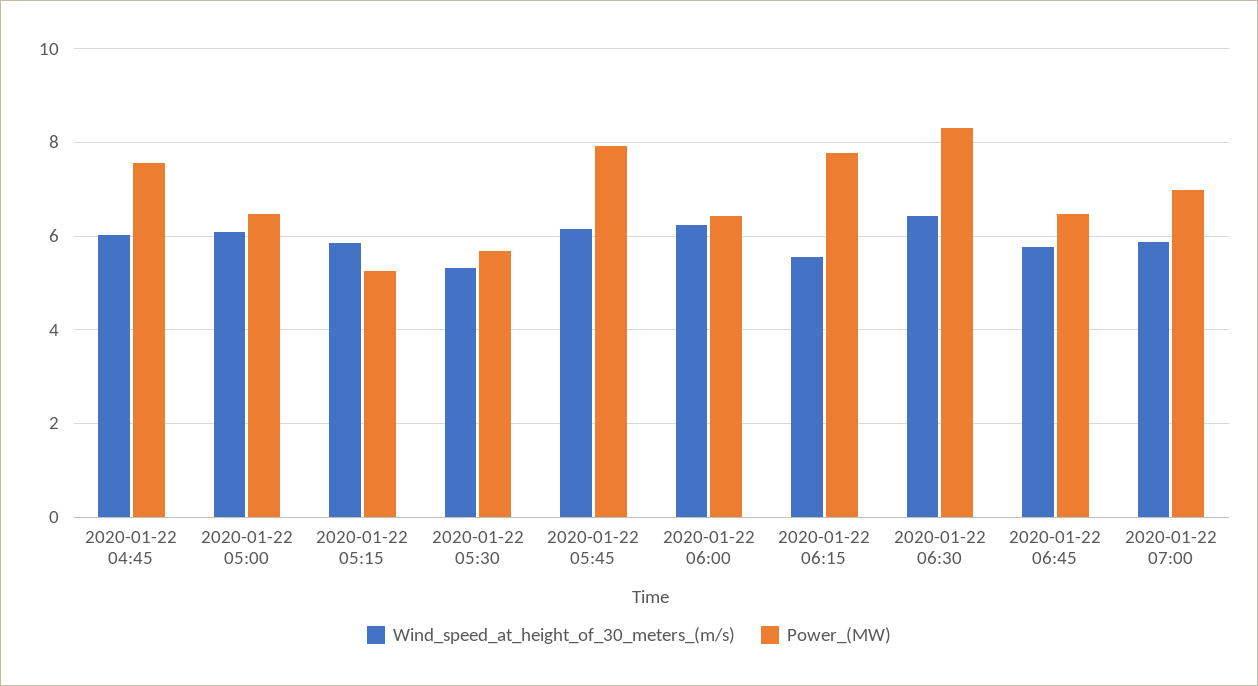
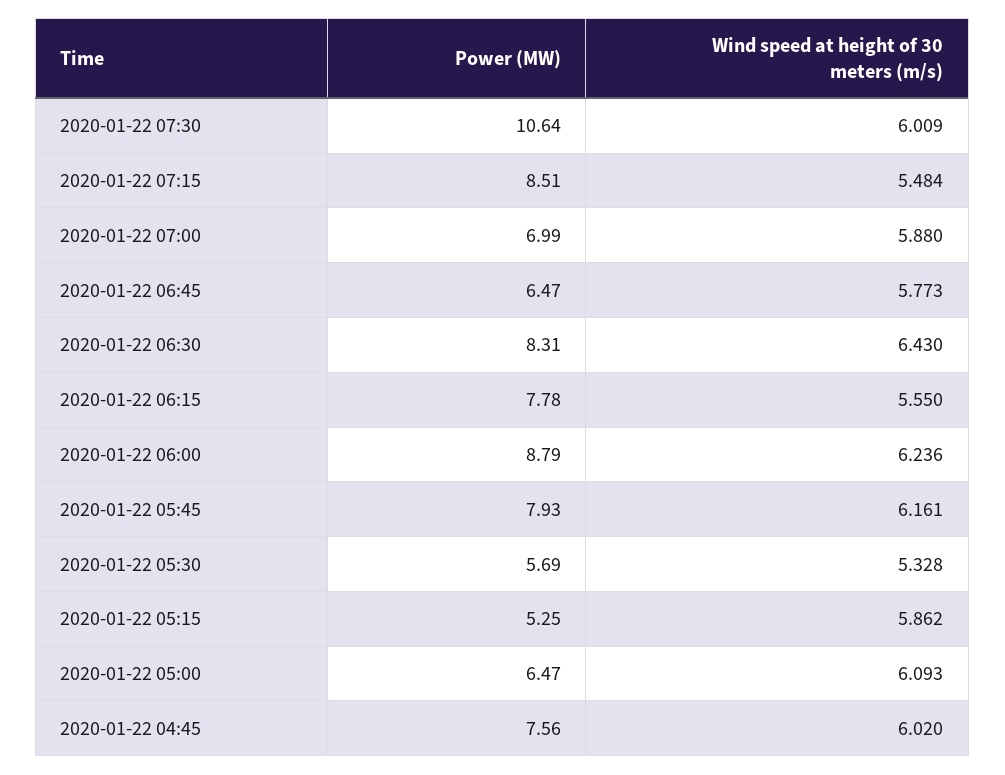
Power_(MW), 2020-01-22 06:00: 6.4 -> 8.79
Power_(MW), 2020-01-22 07:30: none -> 10.64
Wind_speed_at_height_of_30_meters_(m/s), 2020-01-22 07:30: none -> 6.009
Power_(MW), 2020-01-22 07:15: none -> 8.51
Wind_speed_at_height_of_30_meters_(m/s), 2020-01-22 07:15: none -> 5.484

